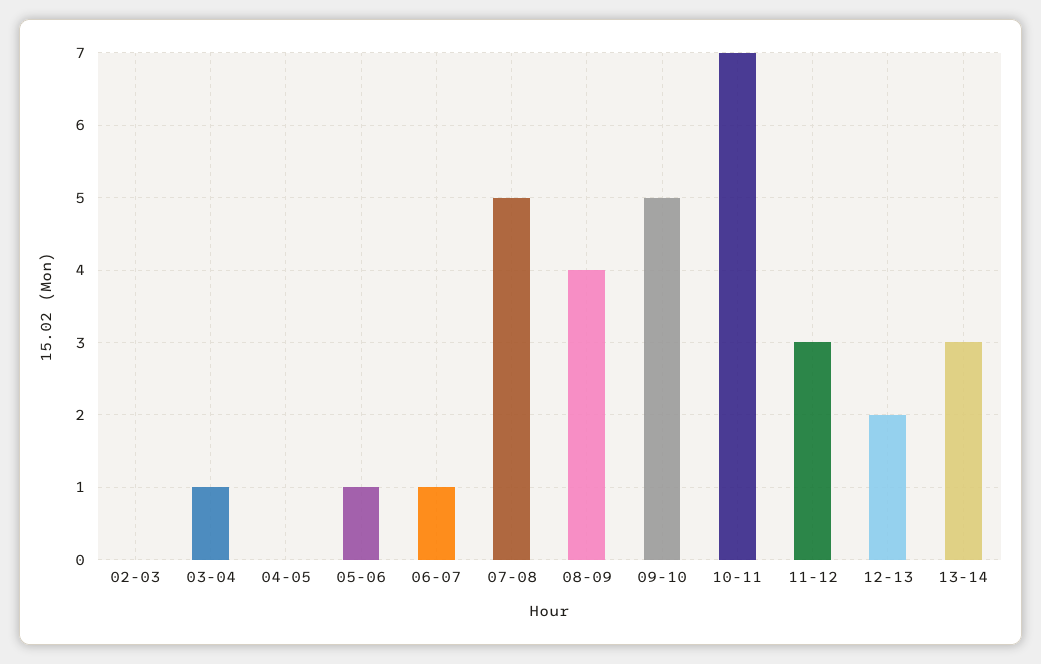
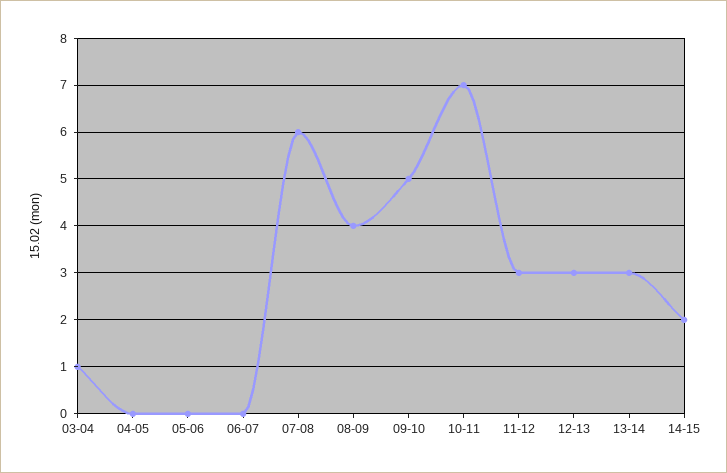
02-03: 0 -> none
05-06: 1 -> 0
06-07: 1 -> 0
07-08: 5 -> 6
12-13: 2 -> 3
14-15: none -> 2

